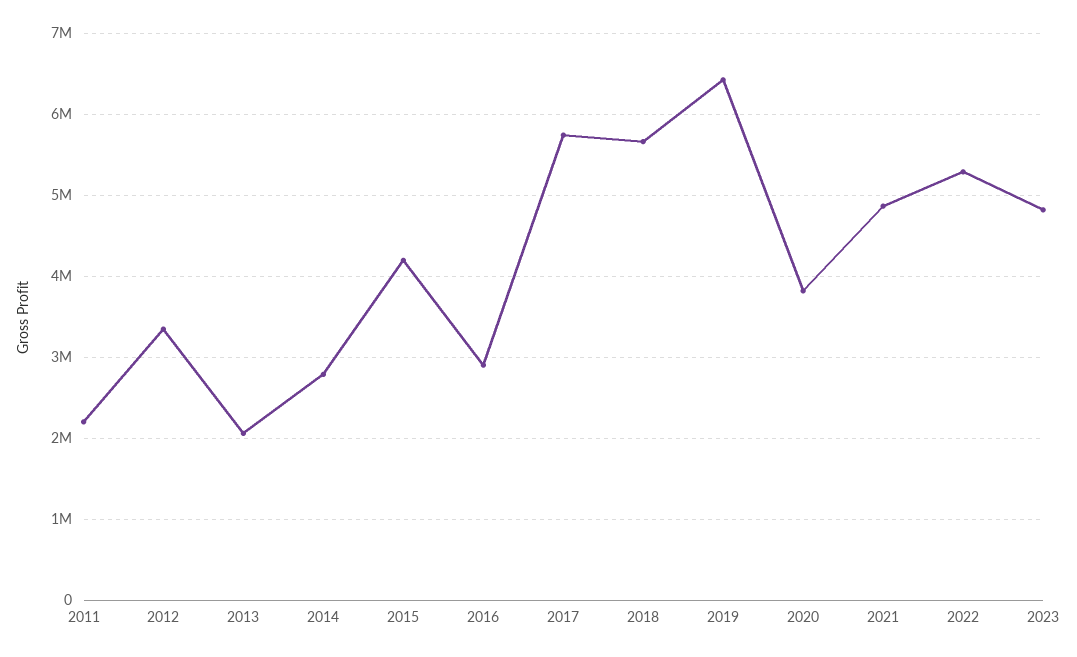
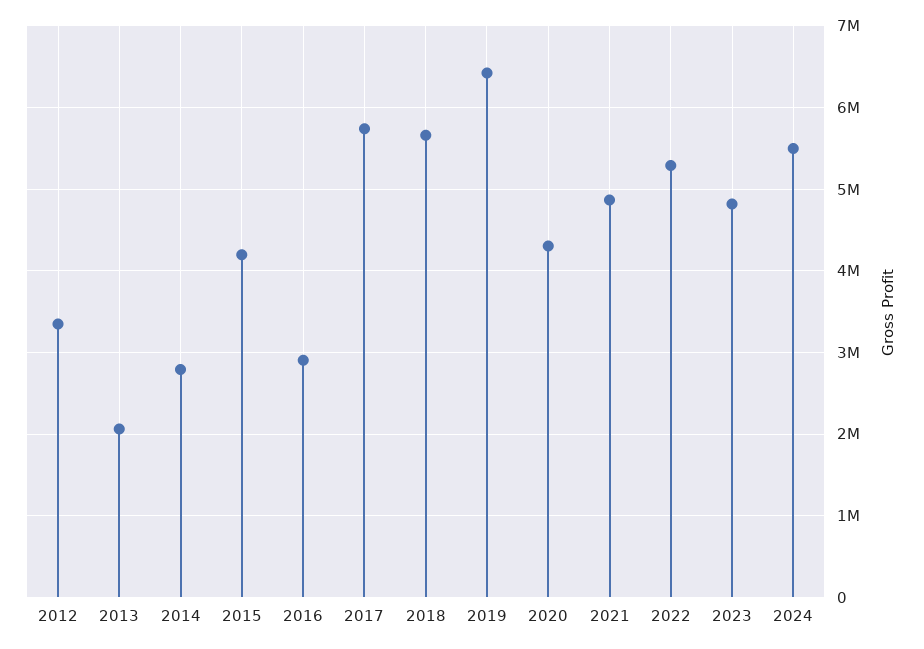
2011: 2200000 -> none
2020: 3800000 -> 4300000
2024: none -> 5500000

